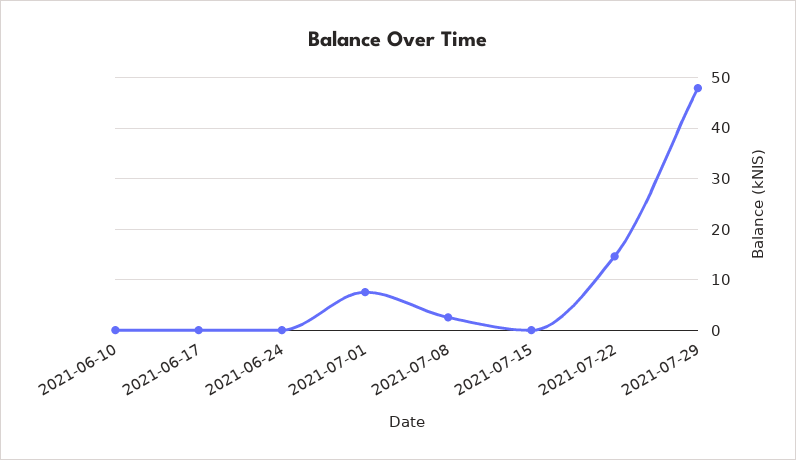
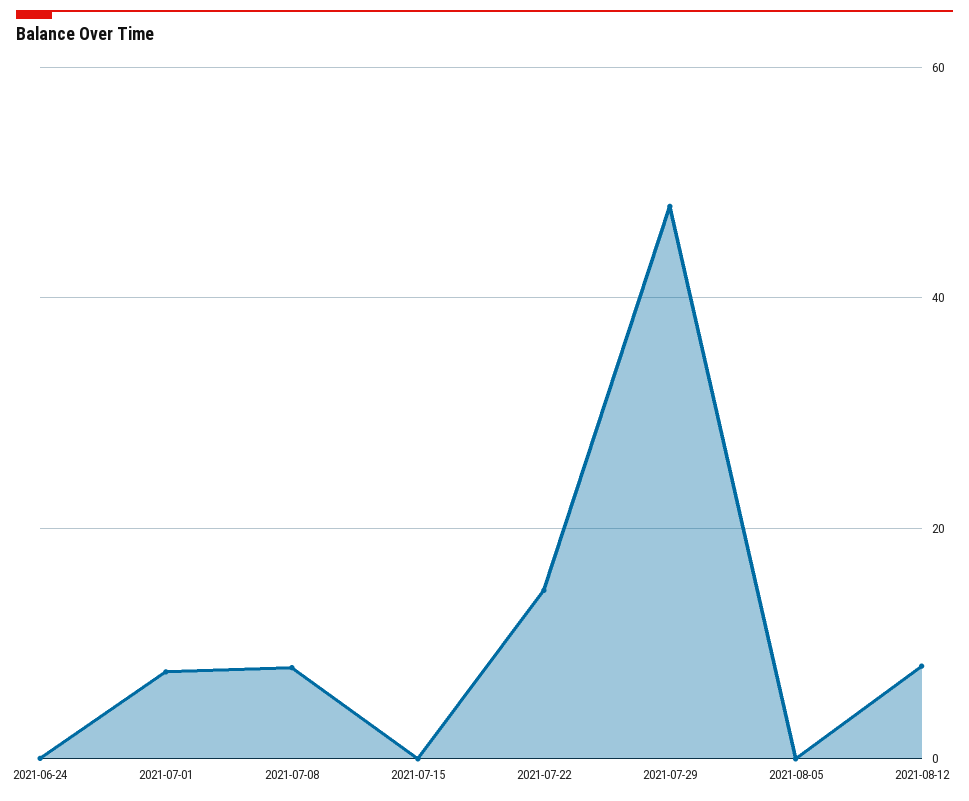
2021-06-10: 0 -> none
2021-06-17: 0 -> none
2021-07-08: 2 -> 8
2021-08-05: none -> 0
2021-08-12: none -> 8

